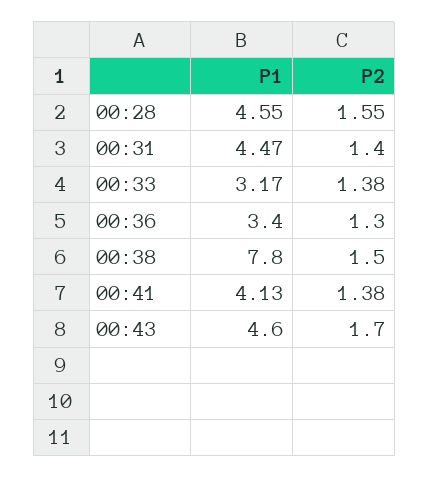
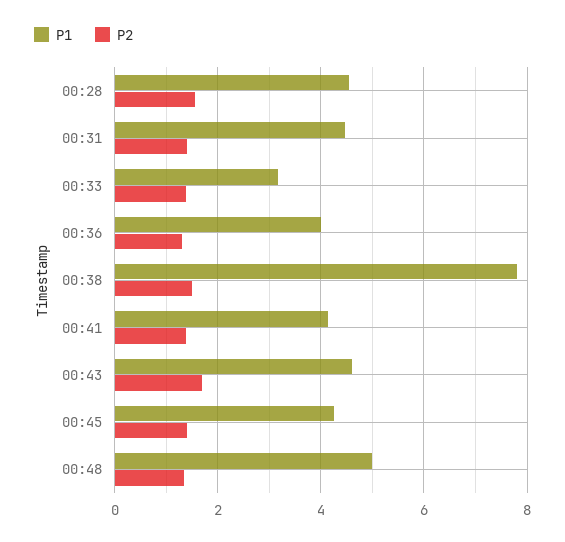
P1, 00:36: 3.4 -> 4
P1, 00:45: none -> 4.2
P2, 00:45: none -> 1.4
P1, 00:48: none -> 5
P2, 00:48: none -> 1.4

